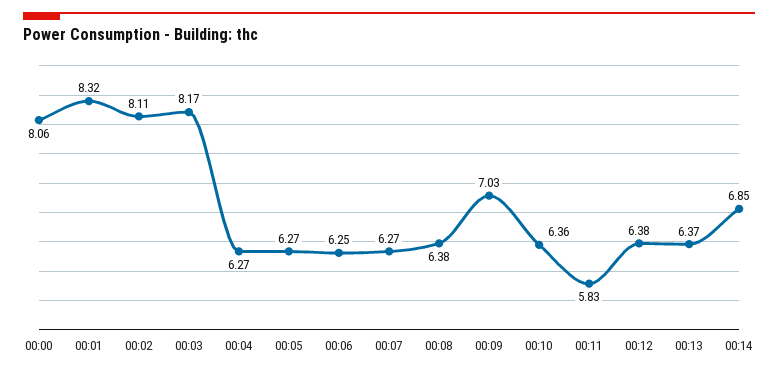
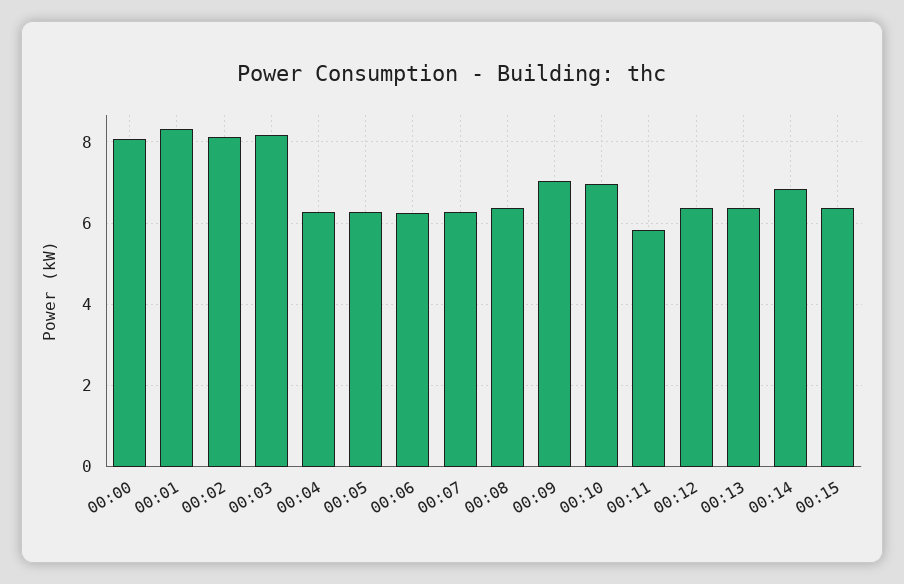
00:10: 6.36 -> 7
00:15: none -> 6.4

